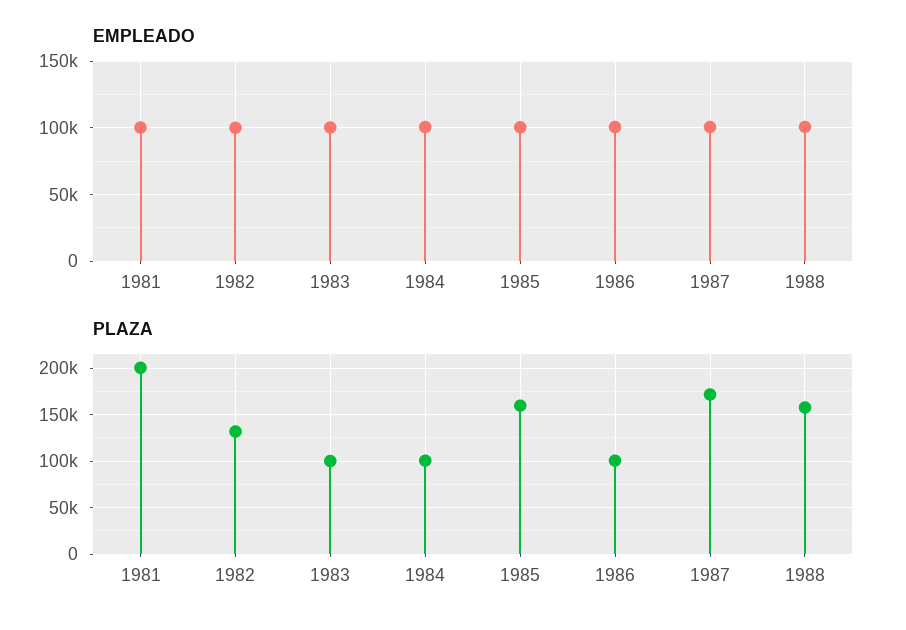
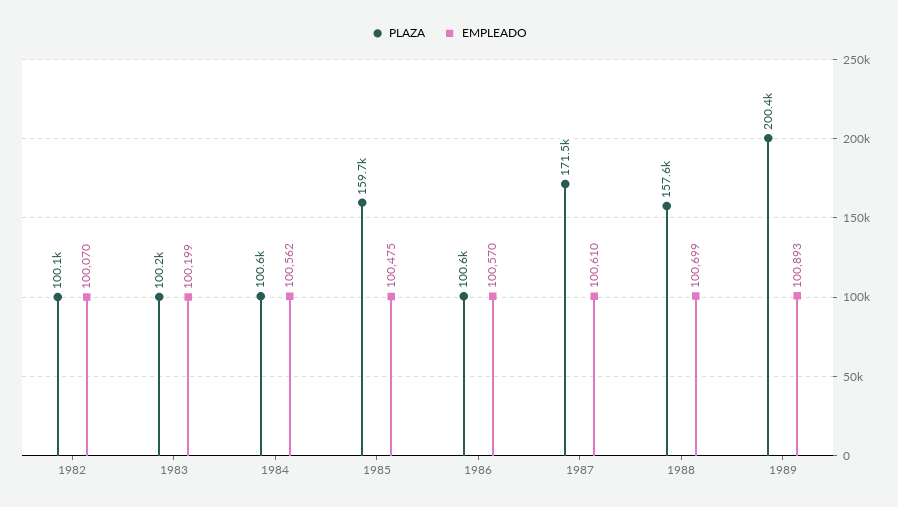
EMPLEADO, 1981: 100000 -> none
PLAZA, 1981: 200000 -> none
PLAZA, 1982: 130000 -> 100100
PLAZA, 1989: none -> 200400
EMPLEADO, 1989: none -> 100893

